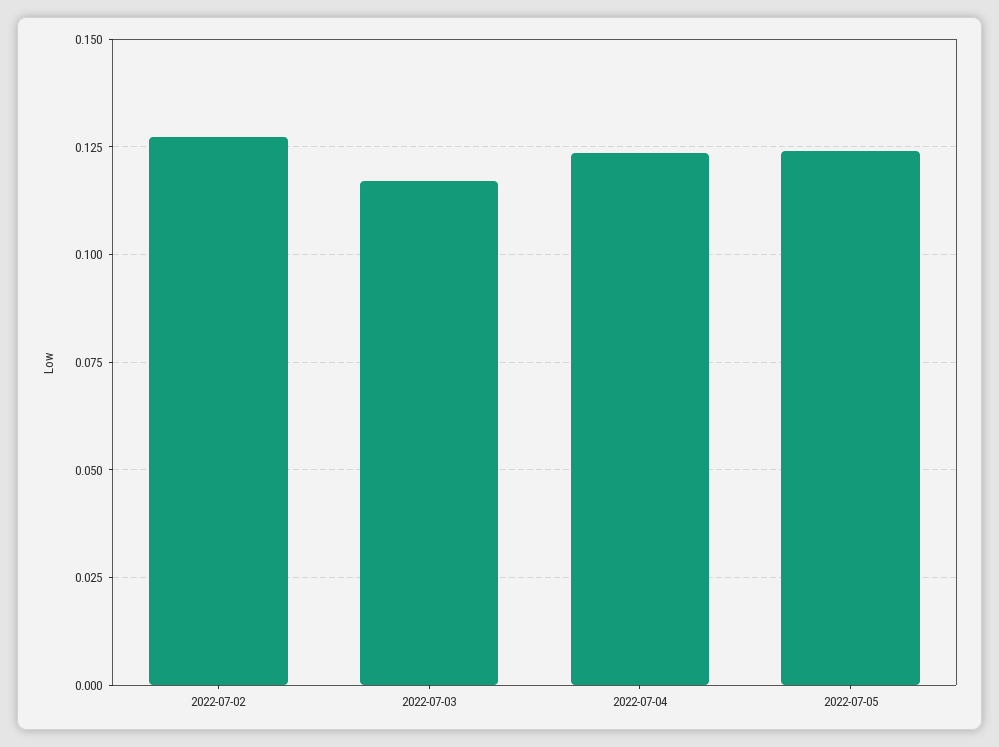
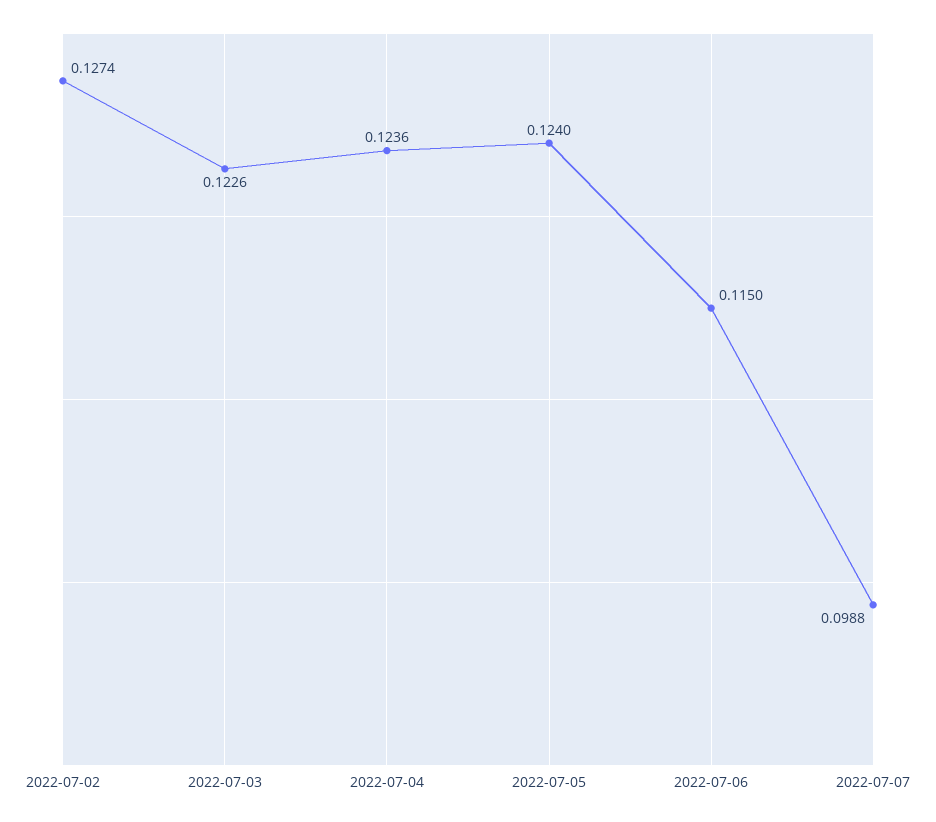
2022-07-03: 0.1175 -> 0.1226
2022-07-06: none -> 0.115
2022-07-07: none -> 0.0988

